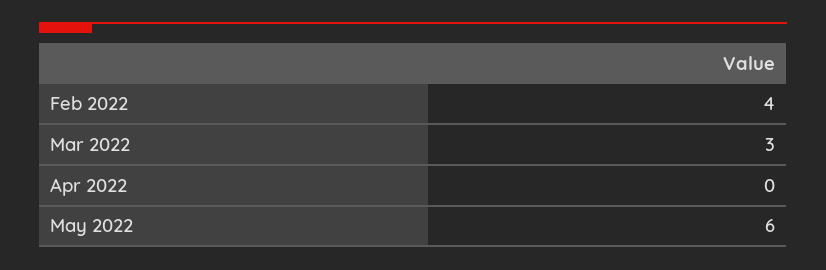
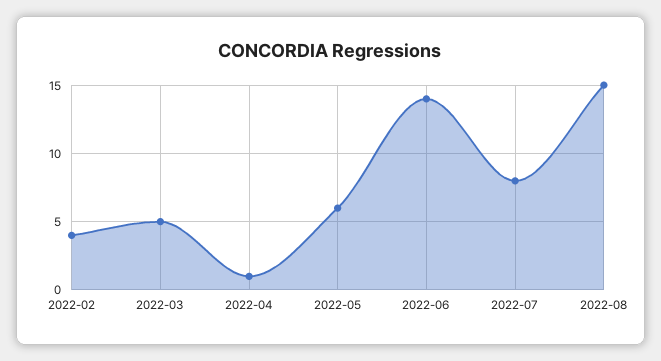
Mar 2022: 3 -> 5
Apr 2022: 0 -> 1
2022-06: none -> 14
2022-07: none -> 8
2022-08: none -> 15

